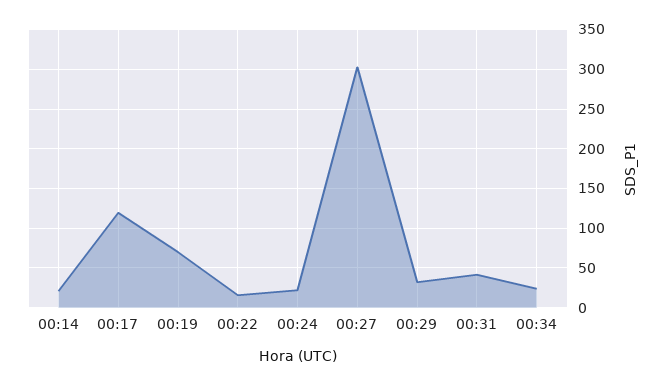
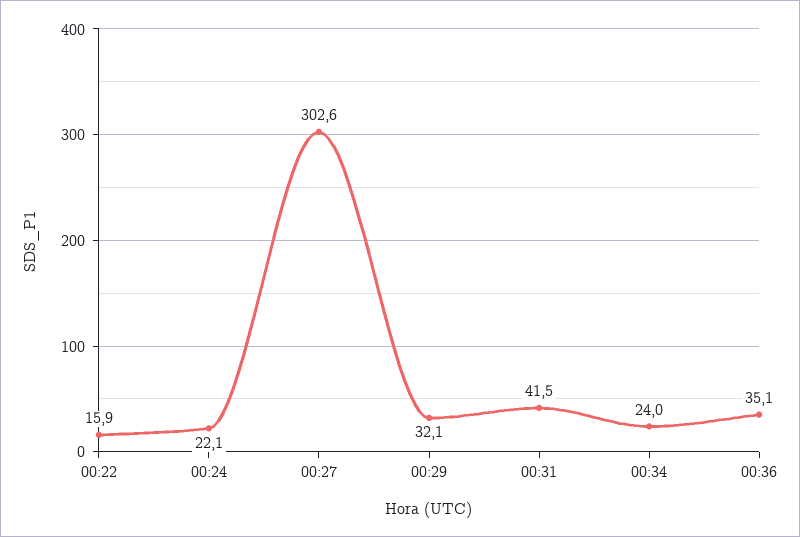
00:14: 20 -> none
00:17: 120 -> none
00:19: 70 -> none
00:36: none -> 35.1

